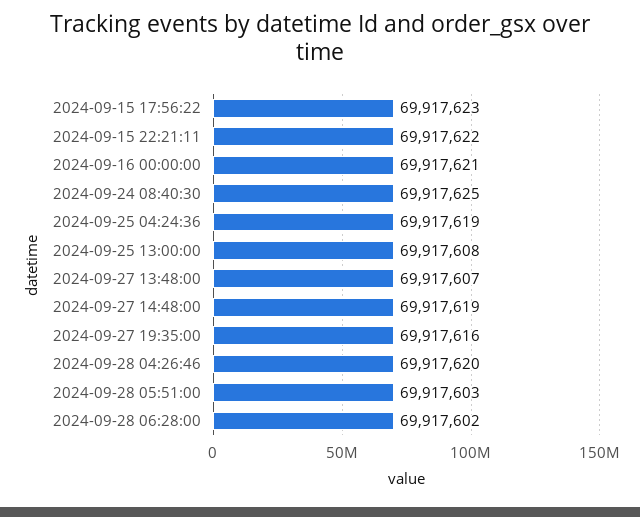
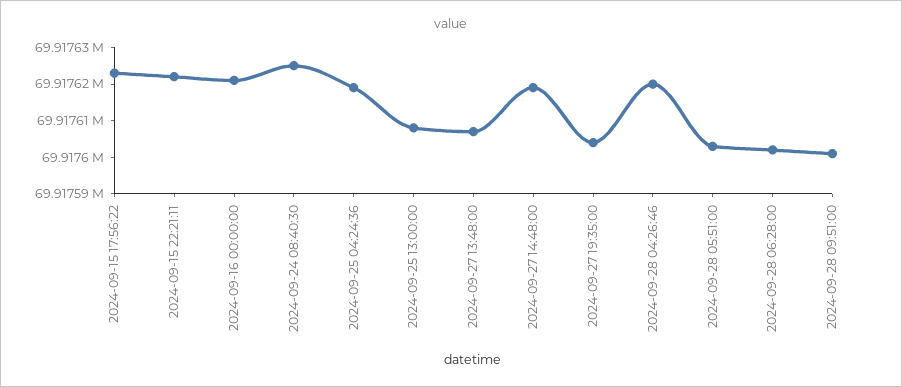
2024-09-27 19:35:00: 69917616 -> 69917605
2024-09-28 09:51:00: none -> 69917600

